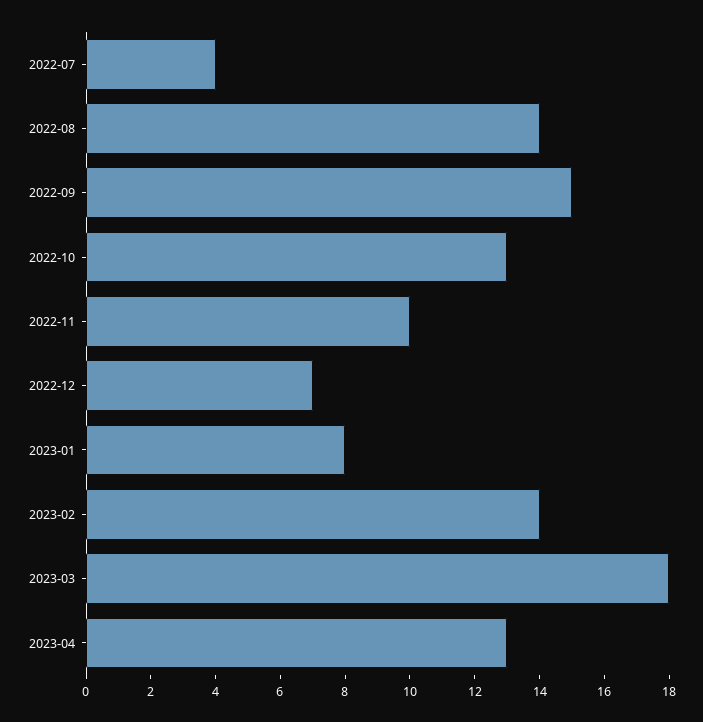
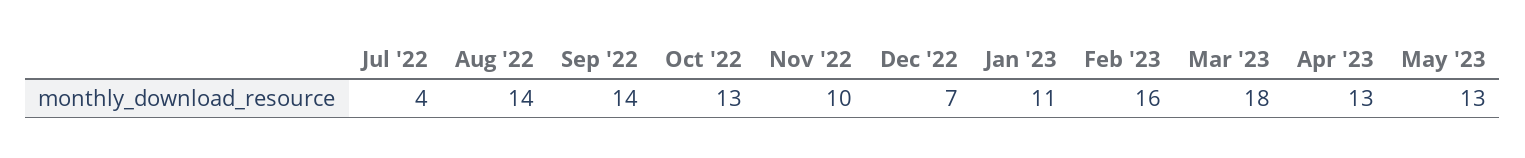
2022-09: 15 -> 14
2023-01: 8 -> 11
2023-02: 14 -> 16
May '23: none -> 13

